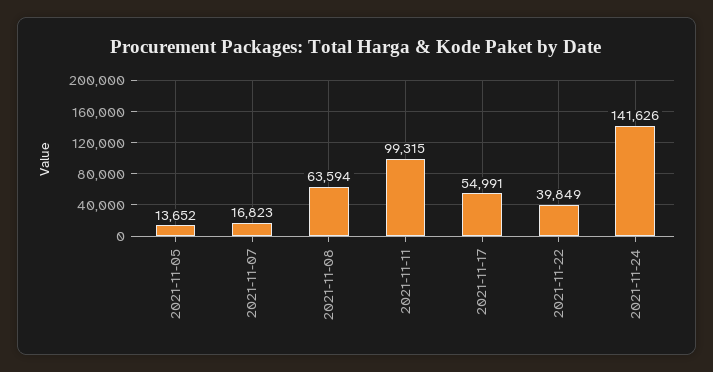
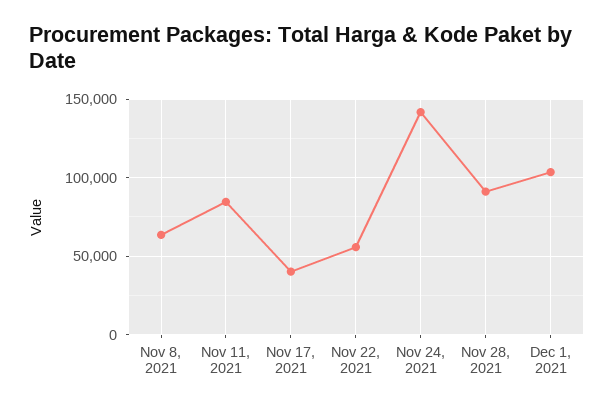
2021-11-05: 13652 -> none
2021-11-07: 16823 -> none
2021-11-11: 99315 -> 85000
2021-11-17: 54991 -> 40000
2021-11-22: 39849 -> 55000
Nov 28, 2021: none -> 90000
Dec 1, 2021: none -> 105000

